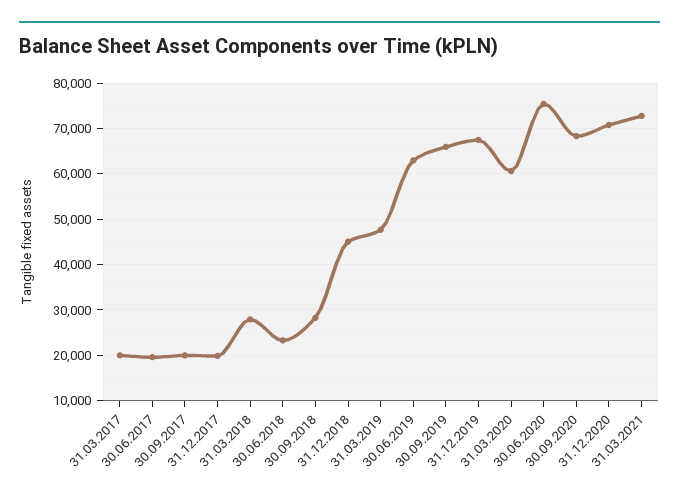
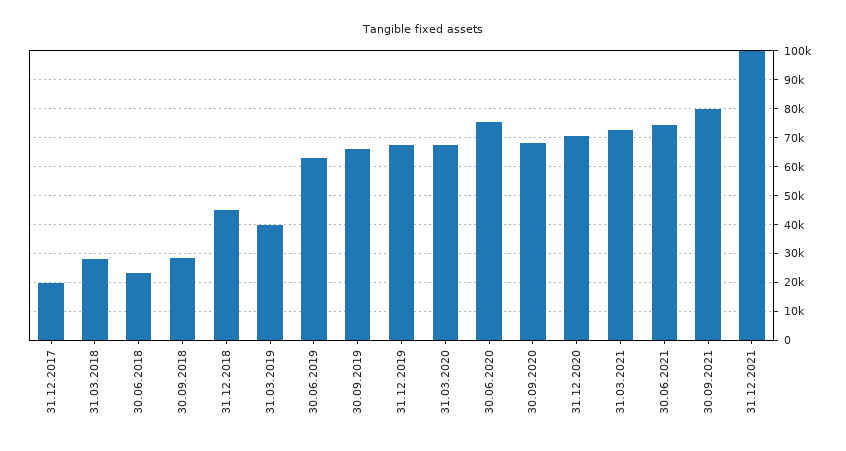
31.03.2017: 20000 -> none
30.06.2017: 20000 -> none
30.09.2017: 20000 -> none
31.03.2019: 48000 -> 40000
31.03.2020: 60000 -> 67500
30.06.2021: none -> 75000
30.09.2021: none -> 80000
31.12.2021: none -> 100000

